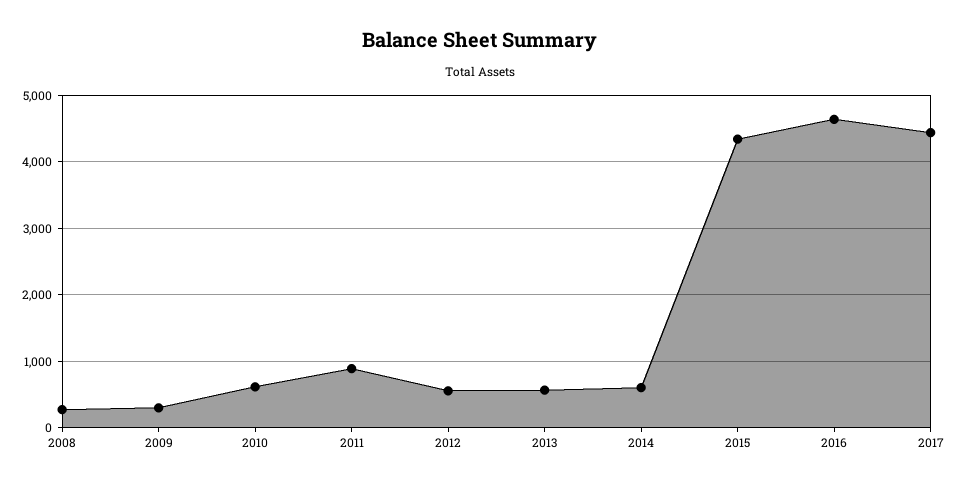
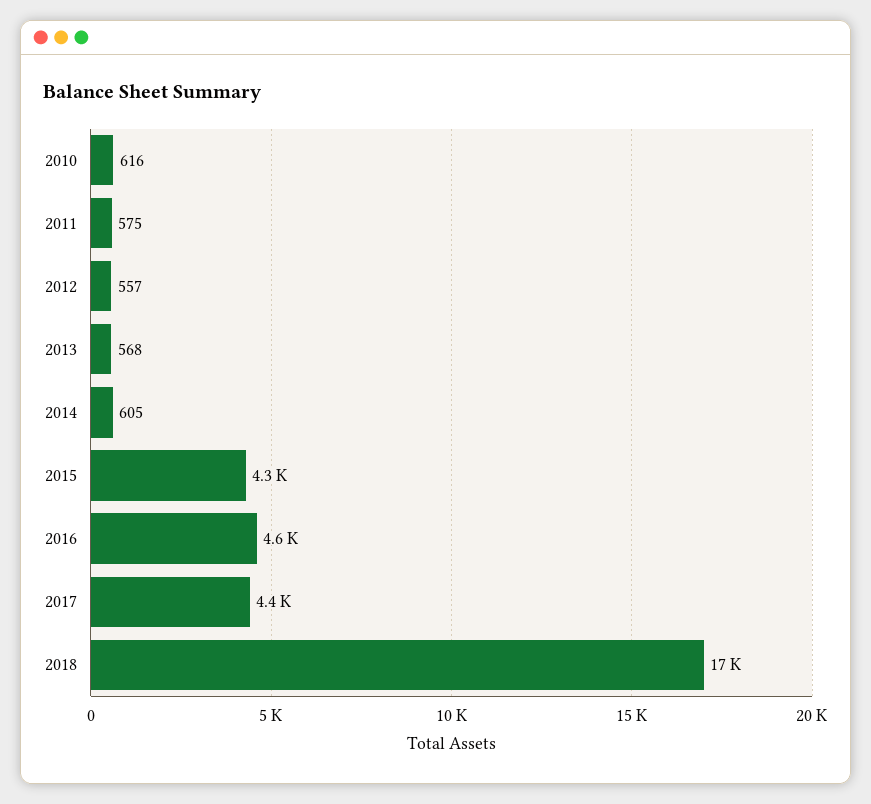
2008: 300 -> none
2009: 300 -> none
2011: 900 -> 575
2018: none -> 17000

